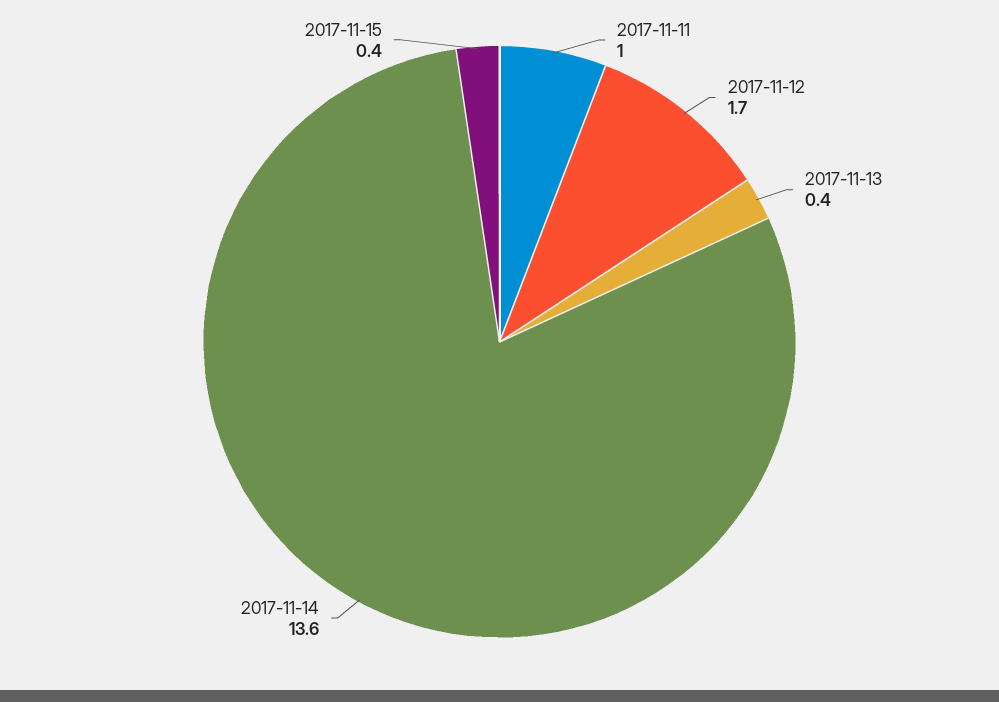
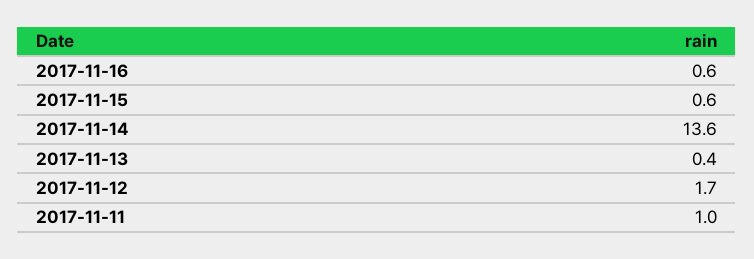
2017-11-15: 0.4 -> 0.6
2017-11-16: none -> 0.6

